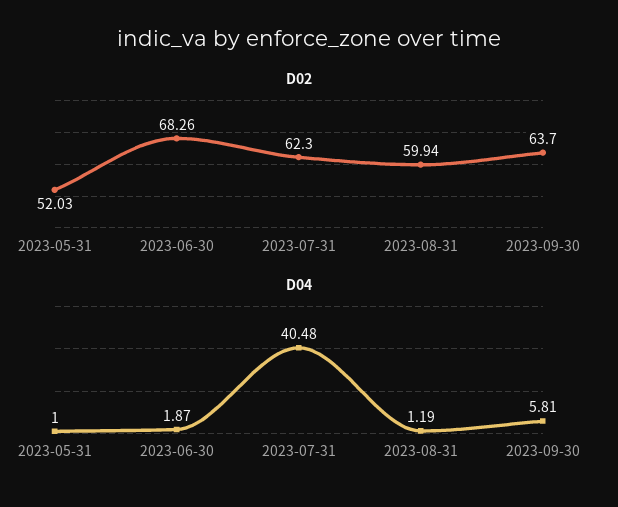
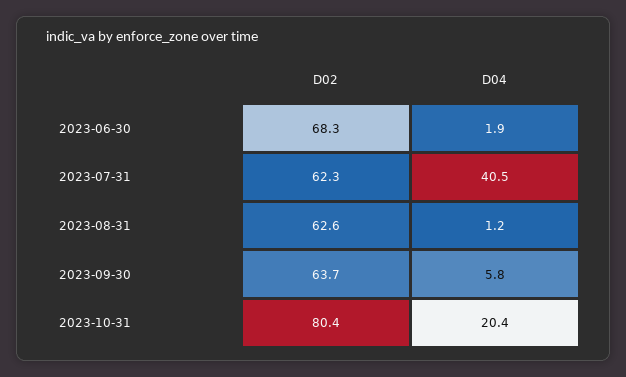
D02, 2023-05-31: 52.03 -> none
D02, 2023-08-31: 59.94 -> 62.6
D04, 2023-05-31: 1 -> none
D02, 2023-10-31: none -> 80.4
D04, 2023-10-31: none -> 20.4

